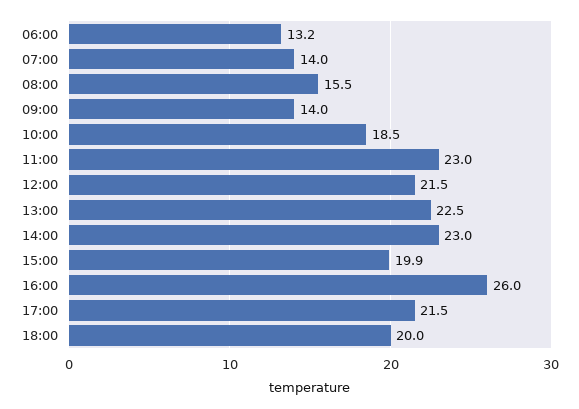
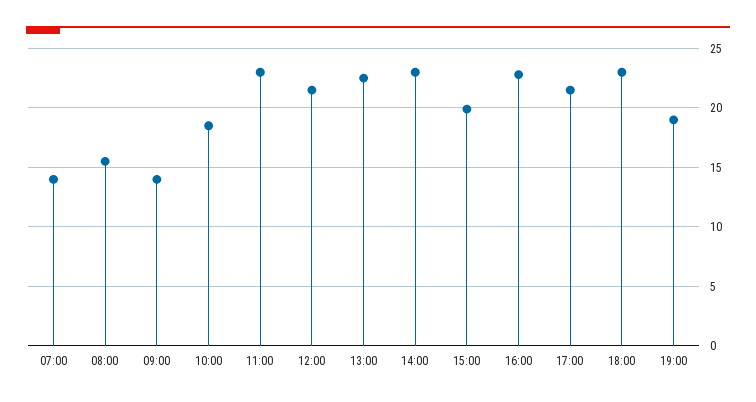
06:00: 13.2 -> none
16:00: 26 -> 23
18:00: 20 -> 23
19:00: none -> 19

